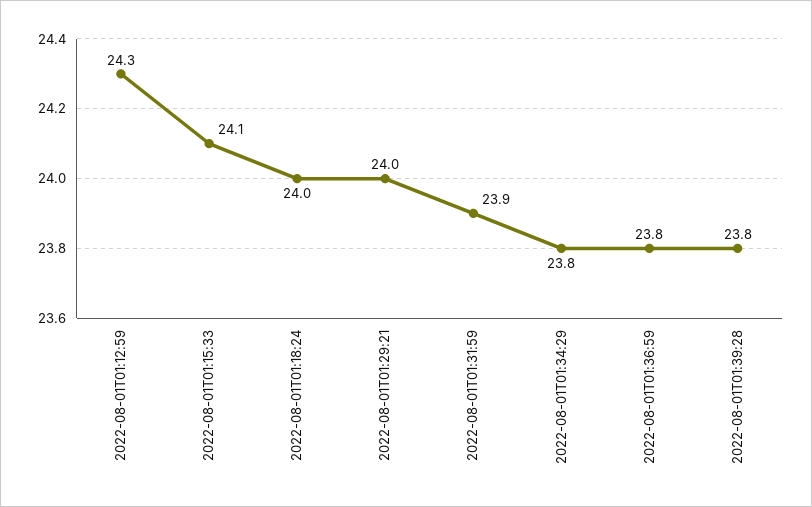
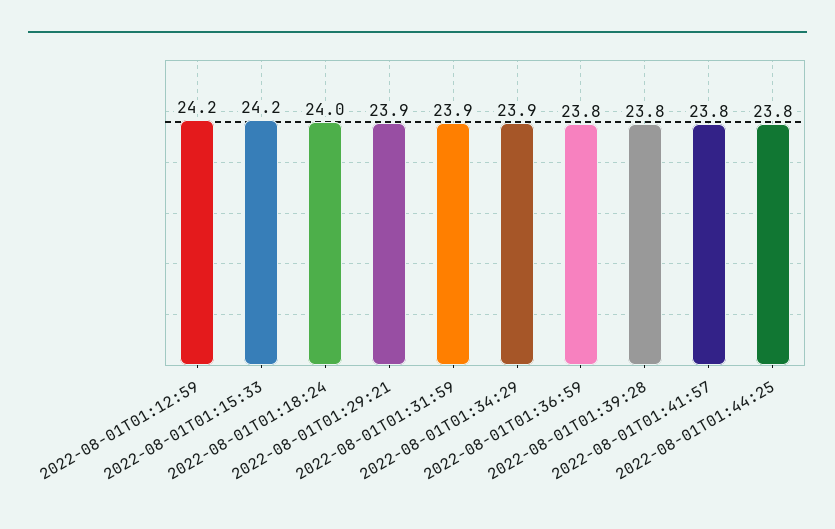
2022-08-01T01:12:59: 24.3 -> 24.2
2022-08-01T01:15:33: 24.1 -> 24.2
2022-08-01T01:29:21: 24 -> 23.9
2022-08-01T01:34:29: 23.8 -> 23.9
2022-08-01T01:41:57: none -> 23.8
2022-08-01T01:44:25: none -> 23.8

